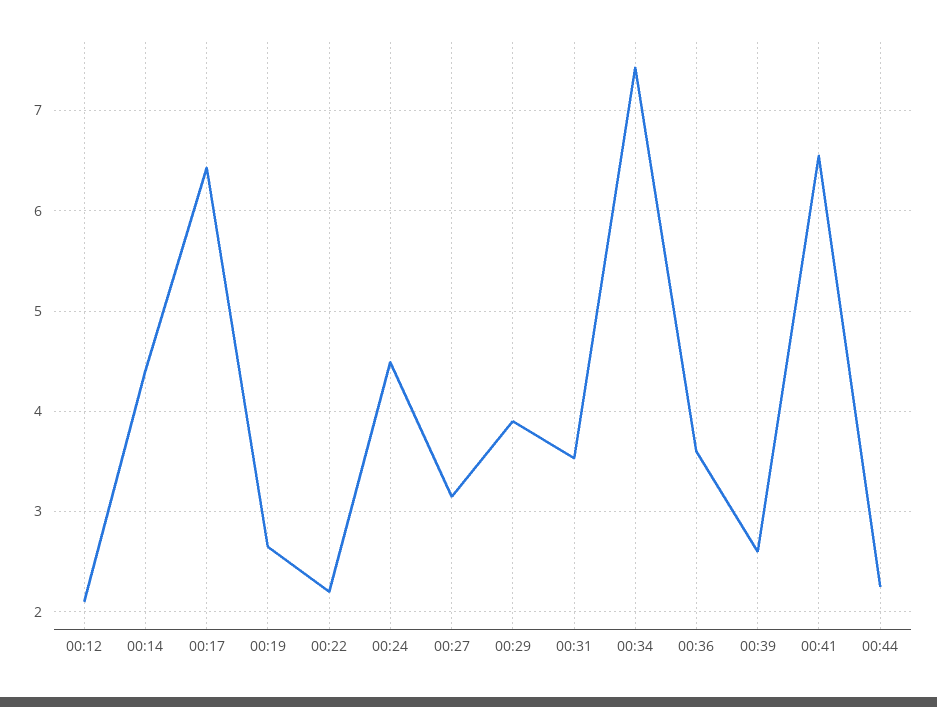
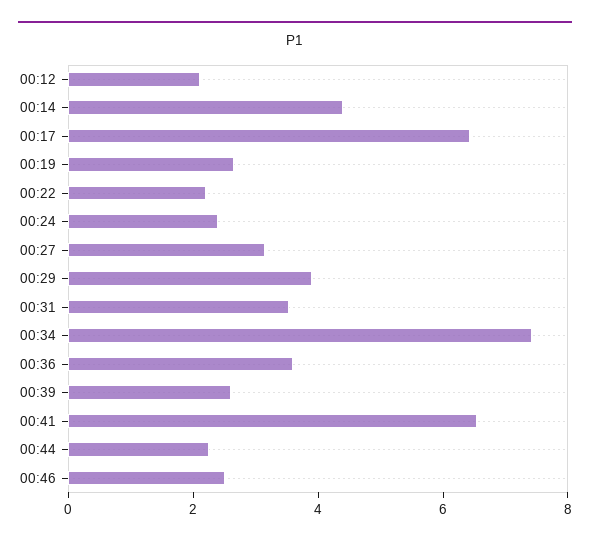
00:24: 4.5 -> 2.5
00:46: none -> 2.5

